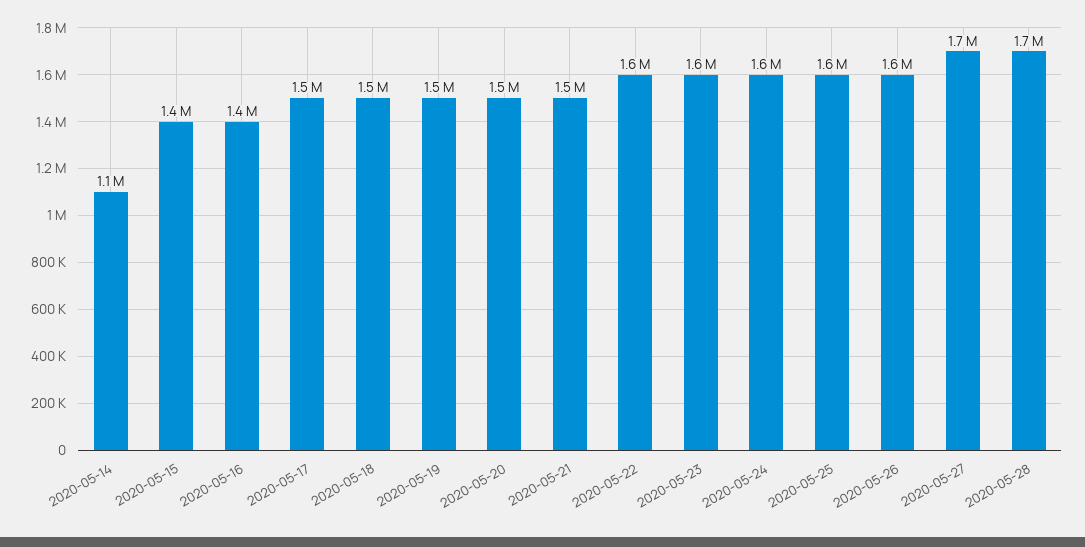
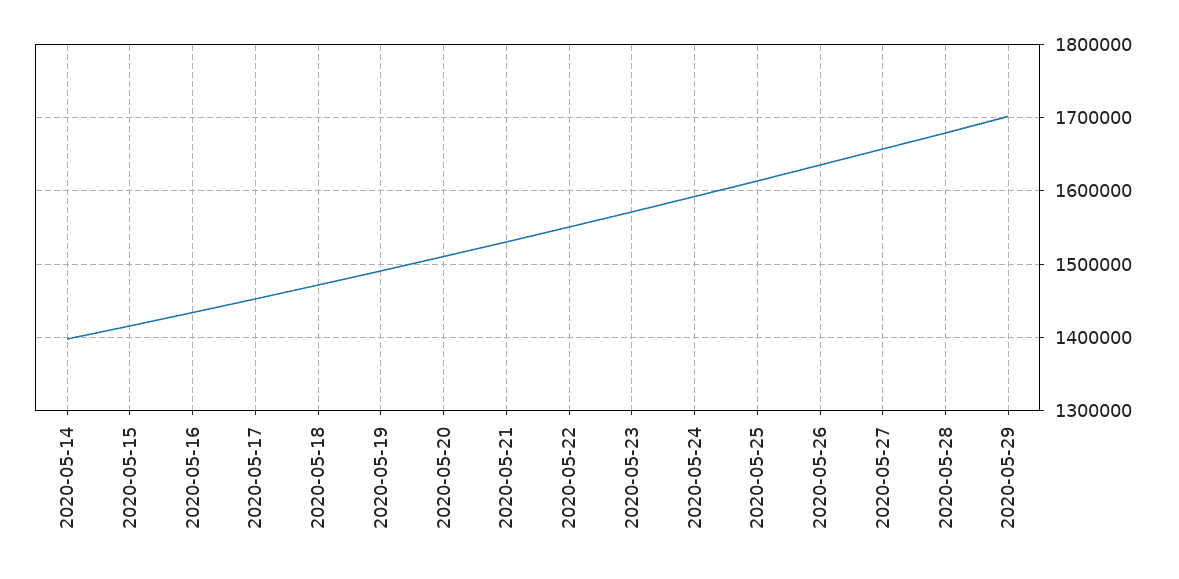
2020-05-14: 1100000 -> 1400000
2020-05-29: none -> 1700000

